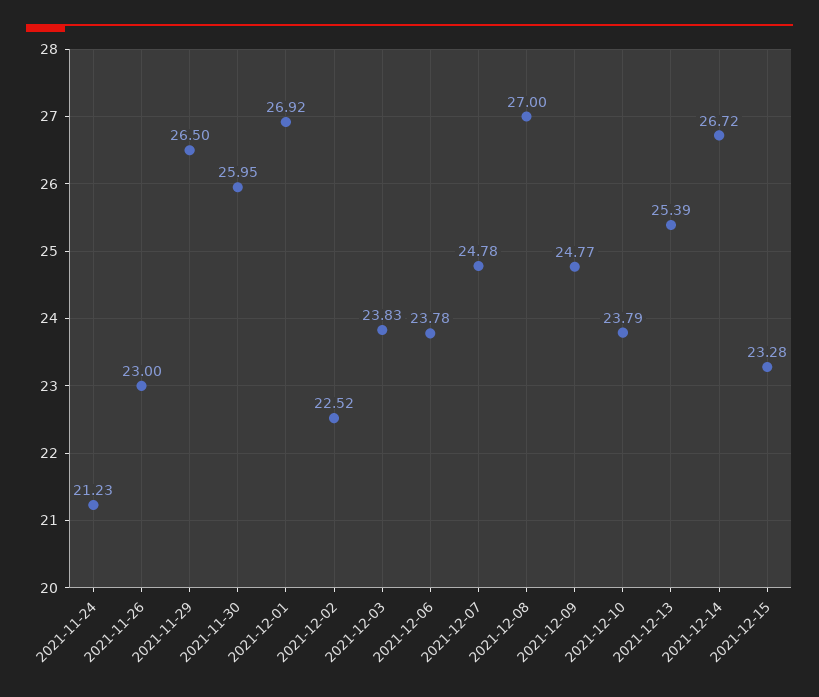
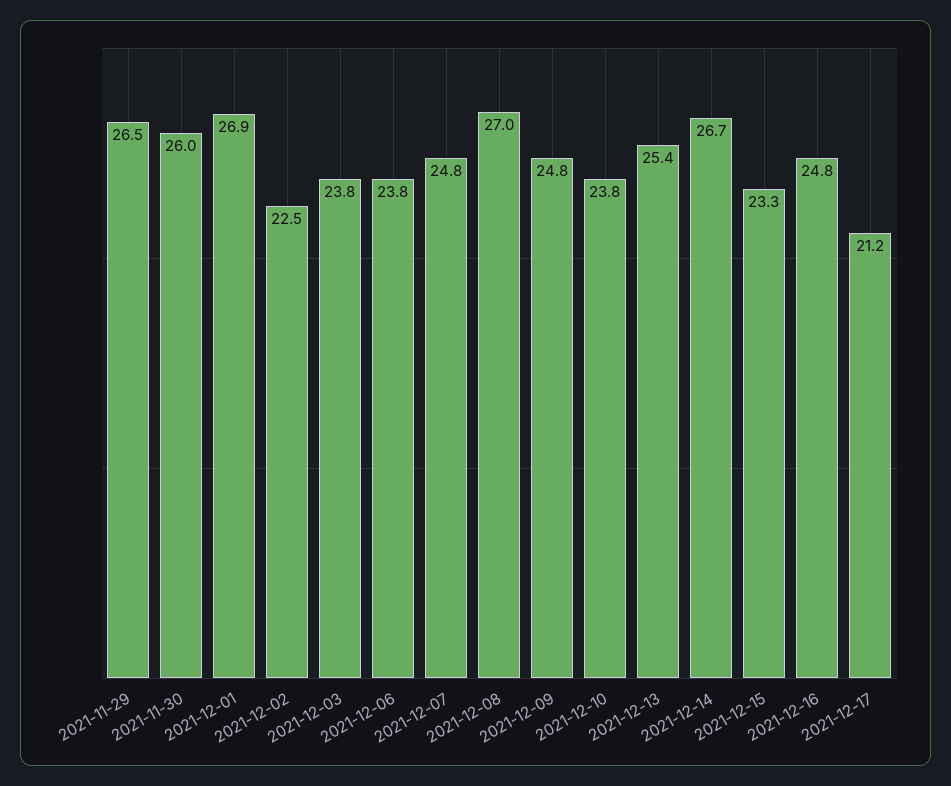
2021-11-24: 21.23 -> none
2021-11-26: 23 -> none
2021-12-16: none -> 24.8
2021-12-17: none -> 21.2

